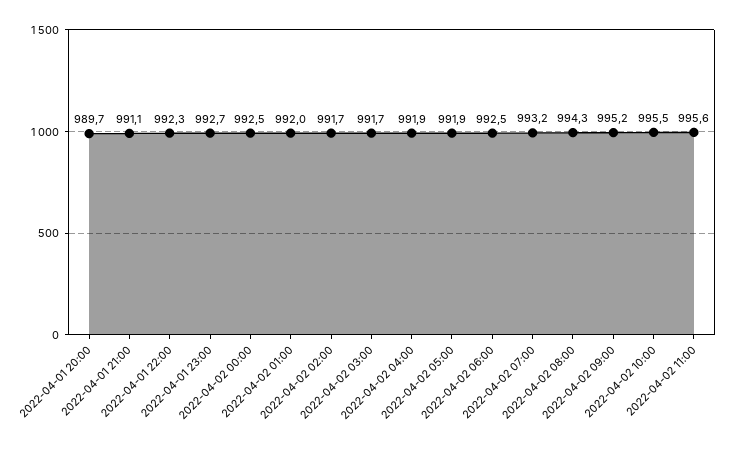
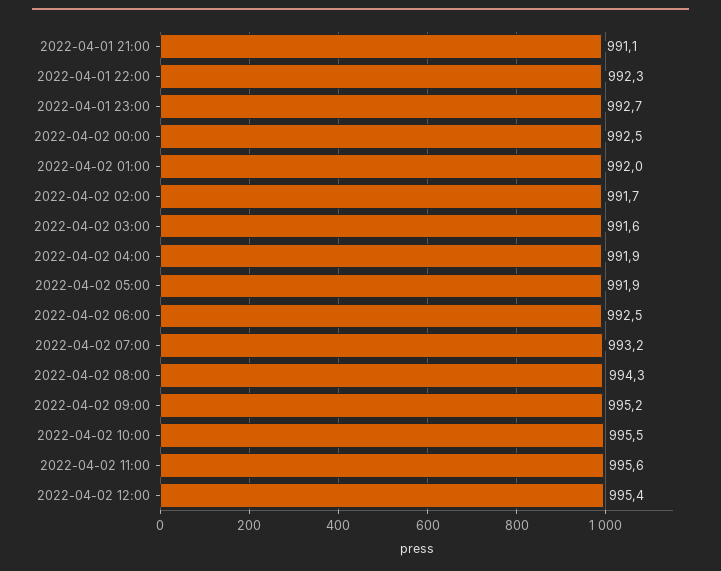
2022-04-01 20:00: 989.7 -> none
2022-04-02 03:00: 991.7 -> 991.6
2022-04-02 12:00: none -> 995.4

